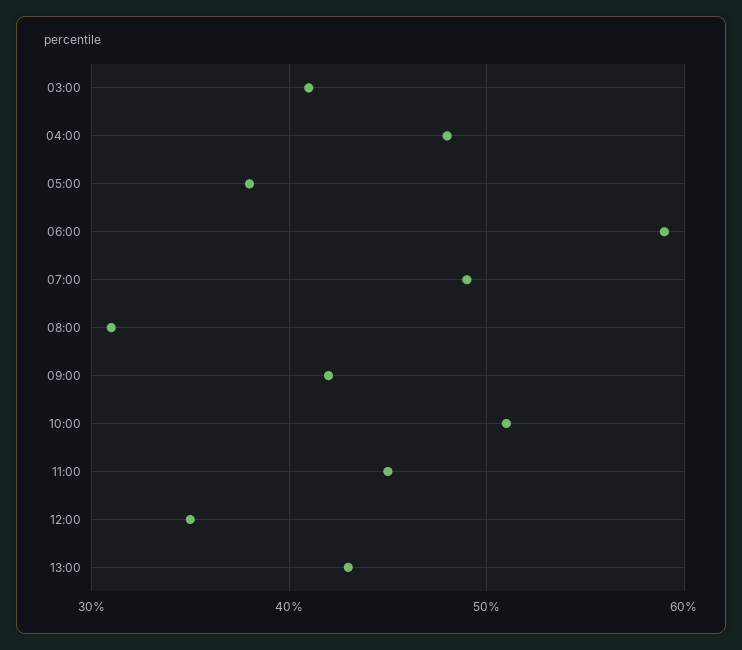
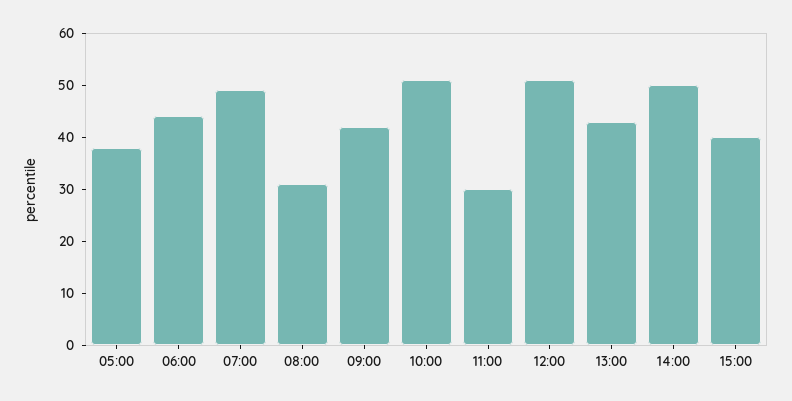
03:00: 41 -> none
04:00: 48 -> none
06:00: 59 -> 45
11:00: 45 -> 30
12:00: 35 -> 50
14:00: none -> 50
15:00: none -> 40

